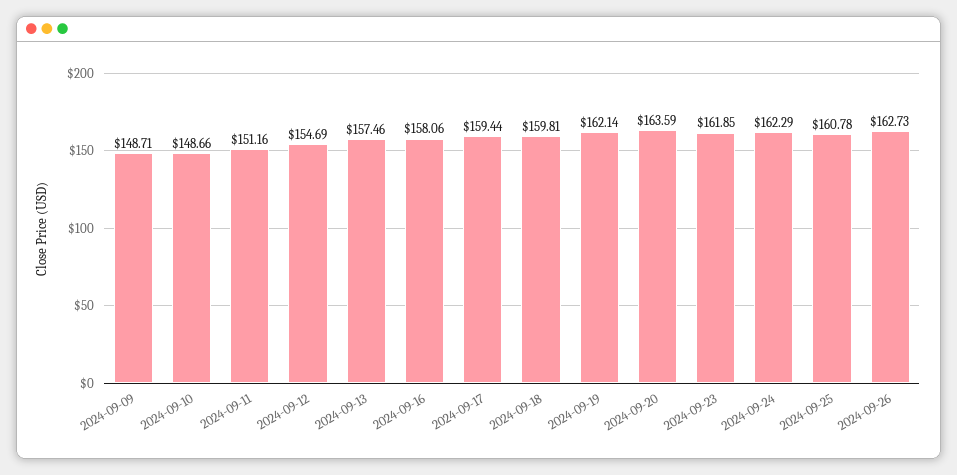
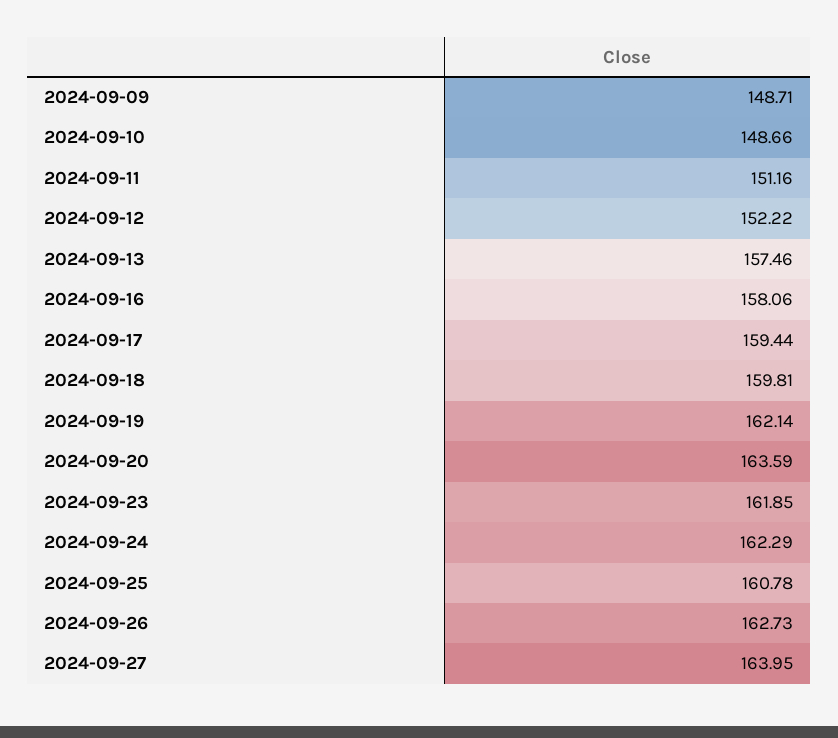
2024-09-12: 154.69 -> 152.22
2024-09-27: none -> 163.95

